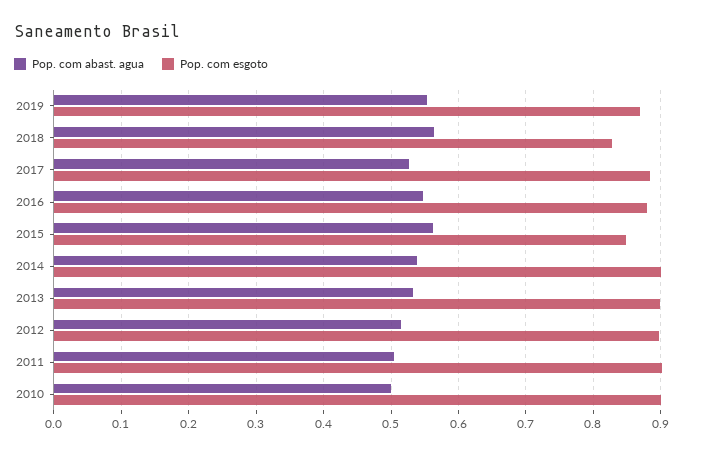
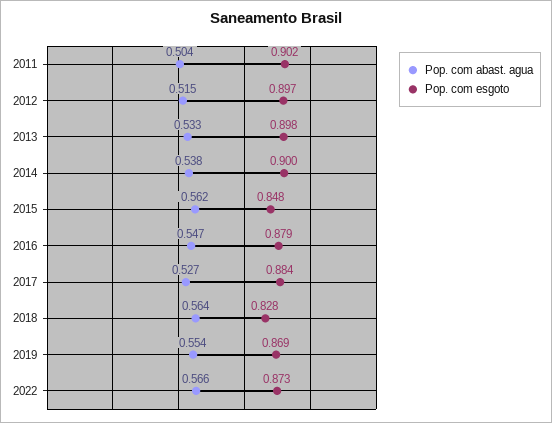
Pop. com abast. agua, 2010: 0.5 -> none
Pop. com esgoto, 2010: 0.9 -> none
Pop. com abast. agua, 2022: none -> 0.566
Pop. com esgoto, 2022: none -> 0.873

